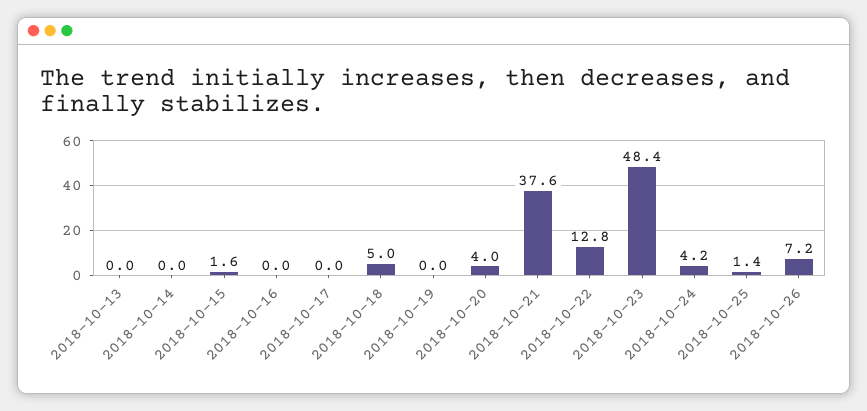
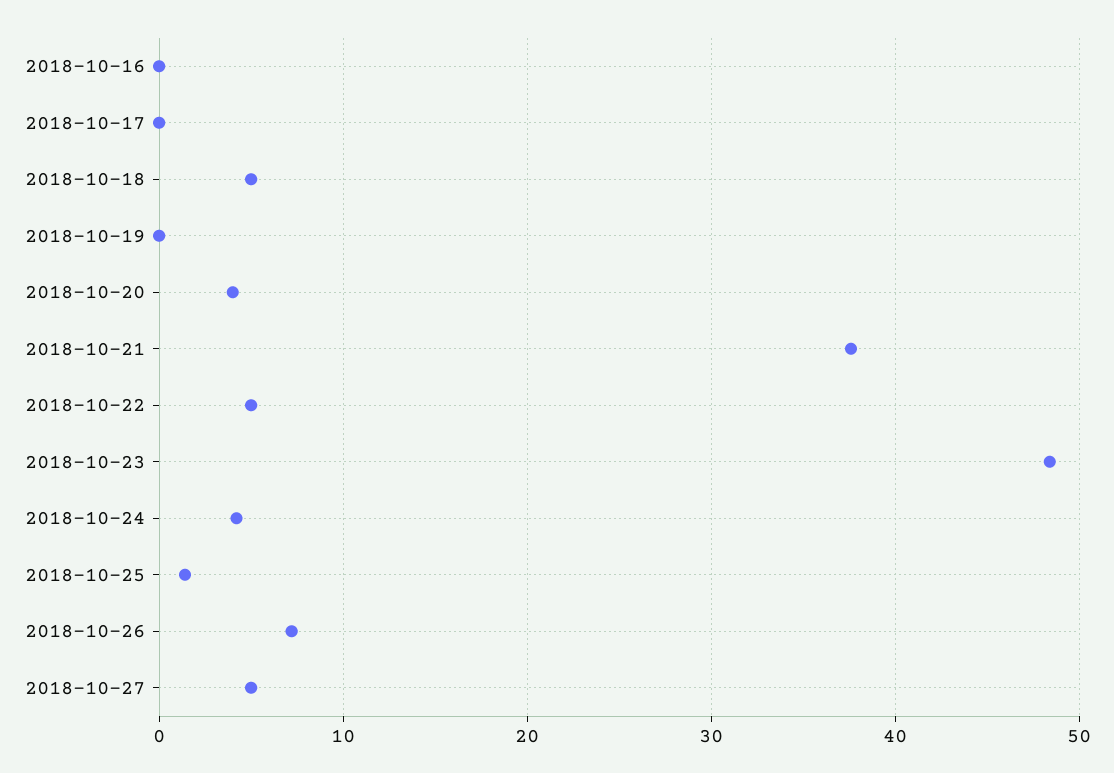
2018-10-13: 0 -> none
2018-10-14: 0 -> none
2018-10-15: 1.6 -> none
2018-10-22: 12.8 -> 5
2018-10-27: none -> 5

